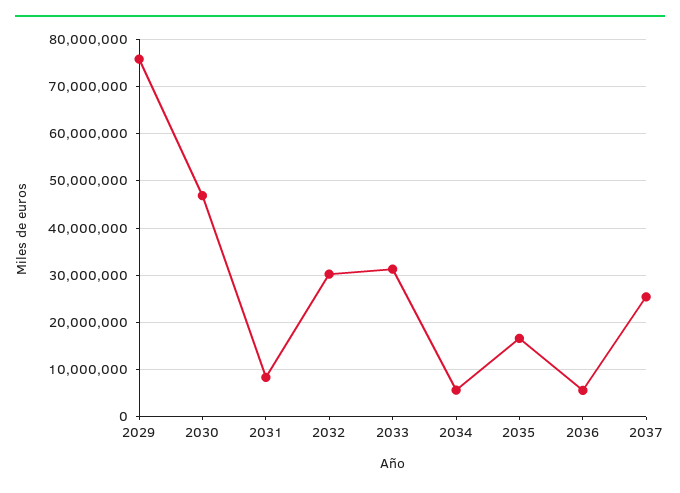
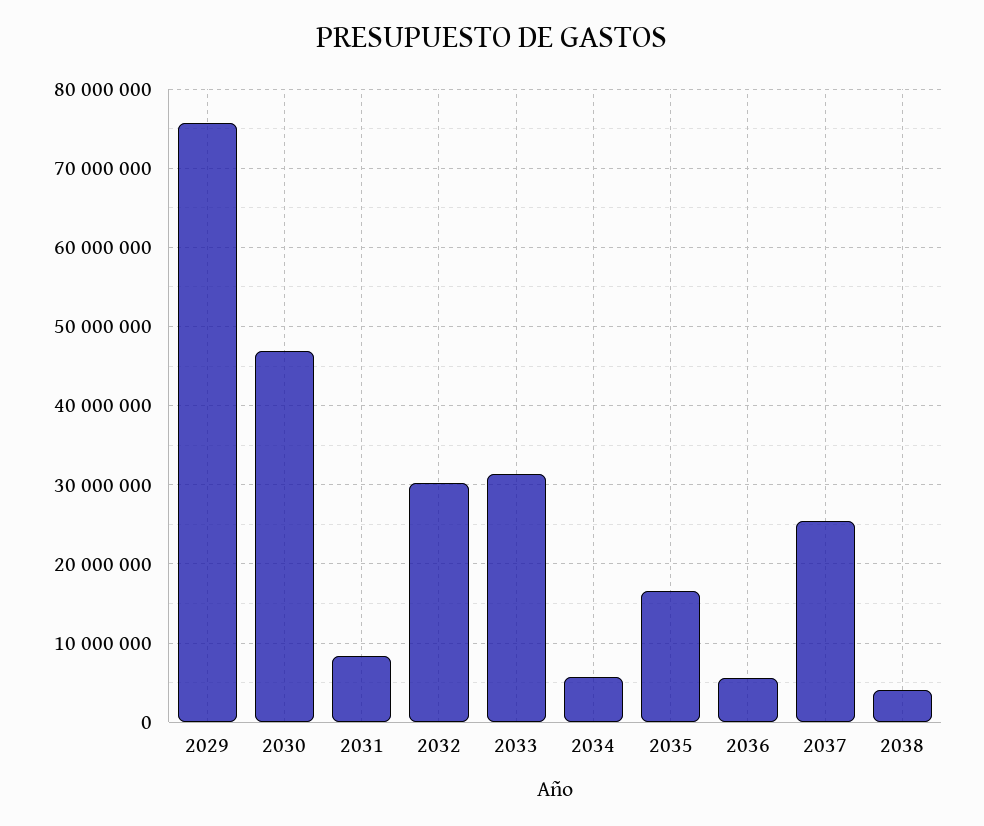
2038: none -> 4000000

